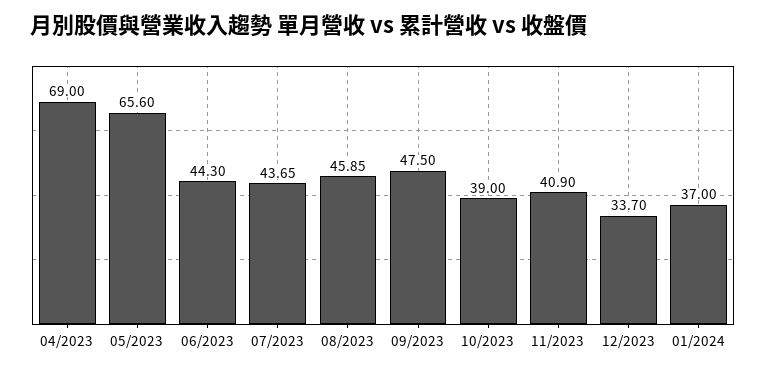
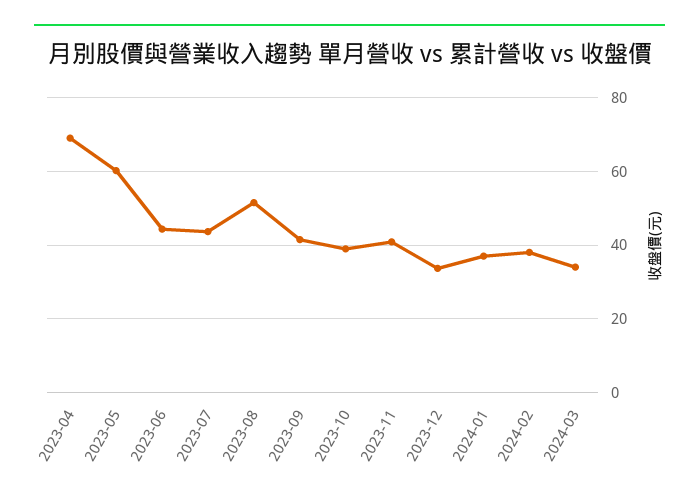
05/2023: 65.6 -> 60
08/2023: 45.85 -> 52
09/2023: 47.5 -> 42
2024-02: none -> 38
2024-03: none -> 34

